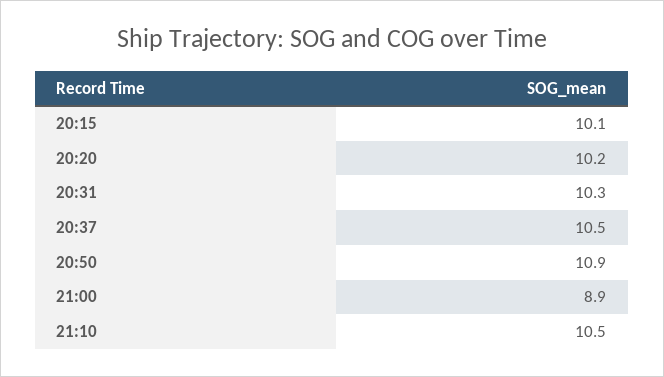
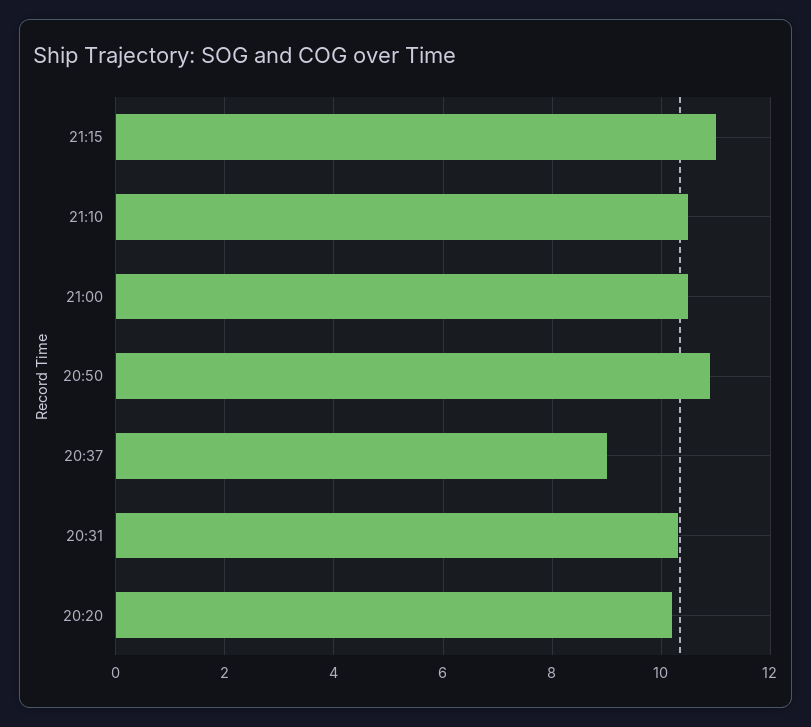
20:15: 10.1 -> none
20:37: 10.5 -> 9
21:00: 8.9 -> 10.5
21:15: none -> 11

